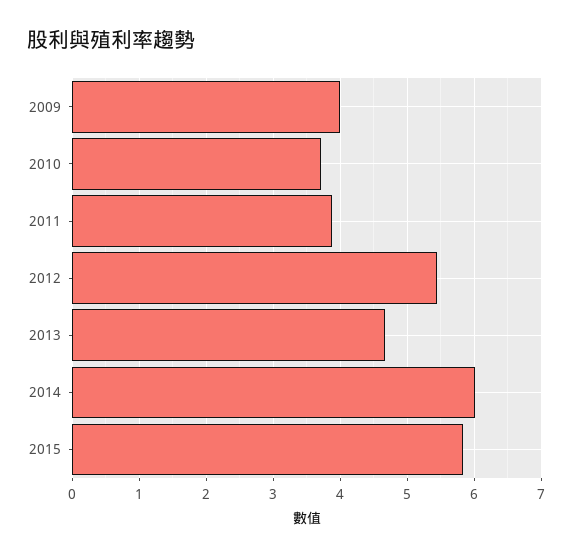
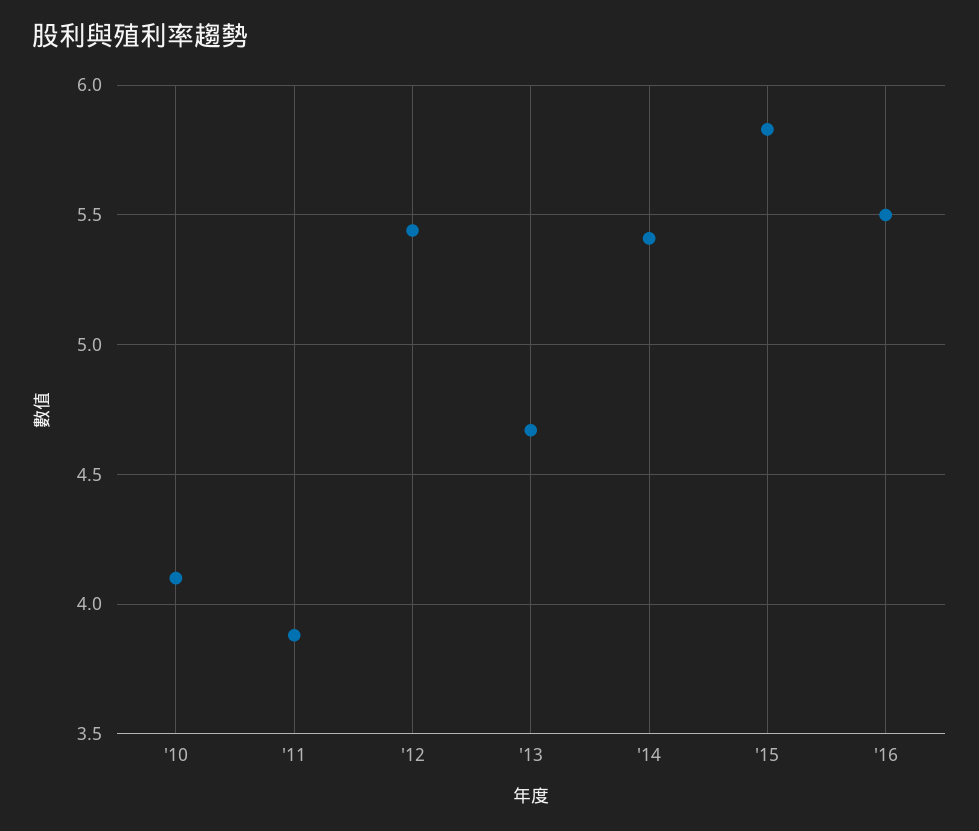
2009: 4 -> none
2010: 3.7 -> 4.1
2014: 6 -> 5.4
'16: none -> 5.5

